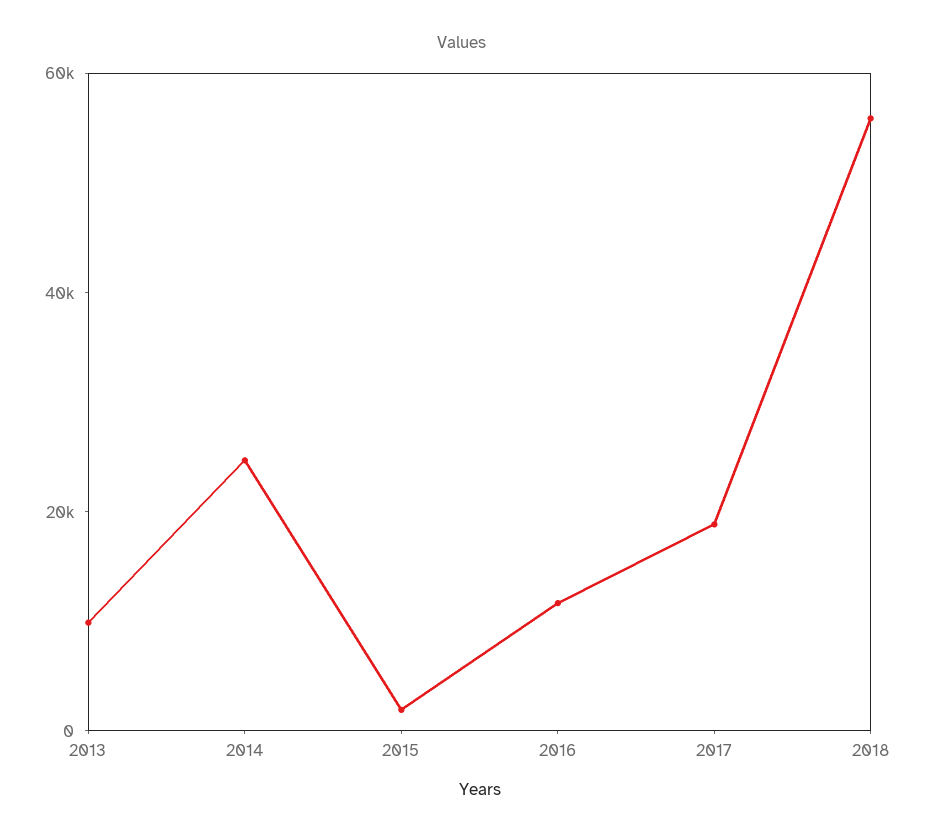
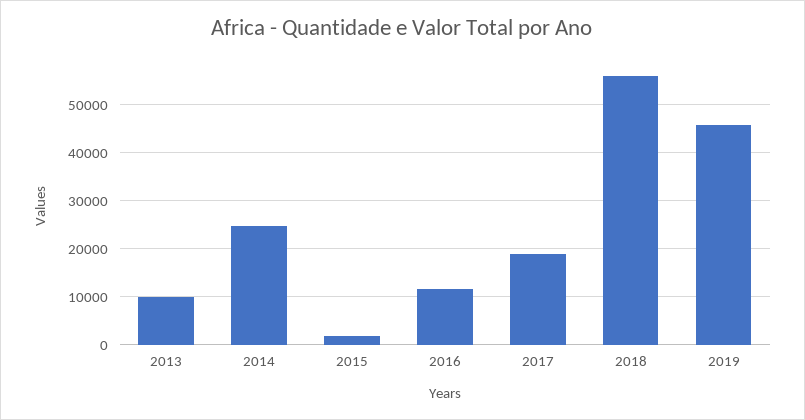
2019: none -> 46000

